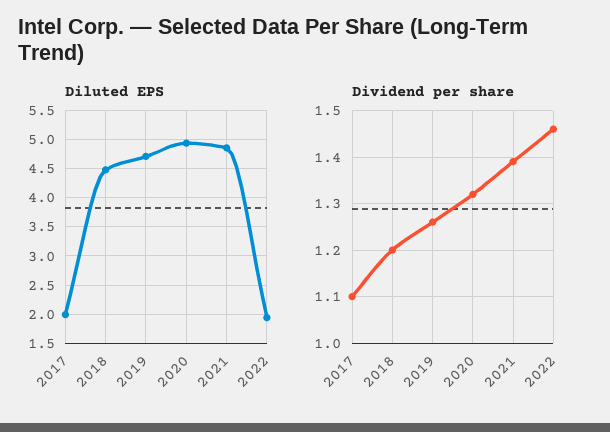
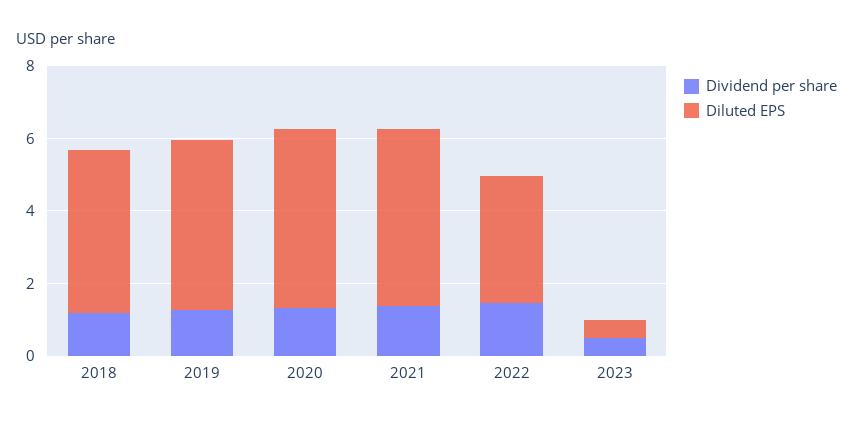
Diluted EPS, 2017: 2 -> none
Diluted EPS, 2022: 2 -> 3.5
Dividend per share, 2017: 1.1 -> none
Dividend per share, 2023: none -> 0.5
Diluted EPS, 2023: none -> 0.5

